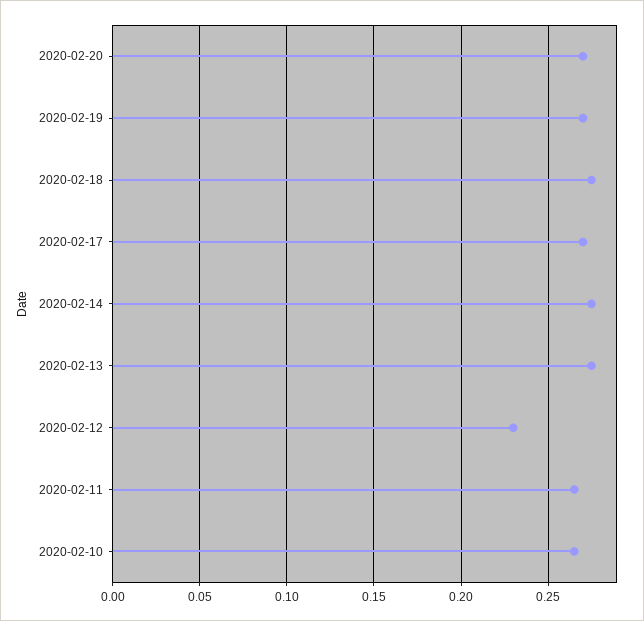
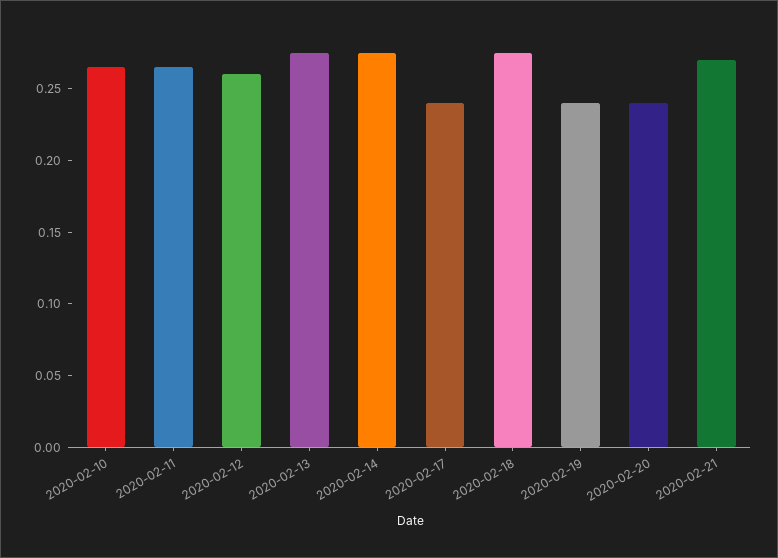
2020-02-20: 0.27 -> 0.24
2020-02-19: 0.27 -> 0.24
2020-02-17: 0.27 -> 0.24
2020-02-12: 0.23 -> 0.26
2020-02-21: none -> 0.27

